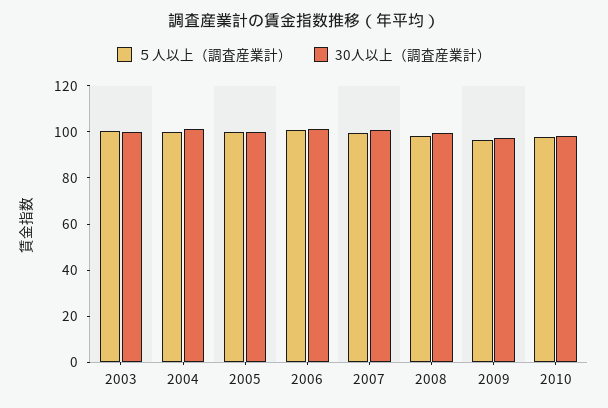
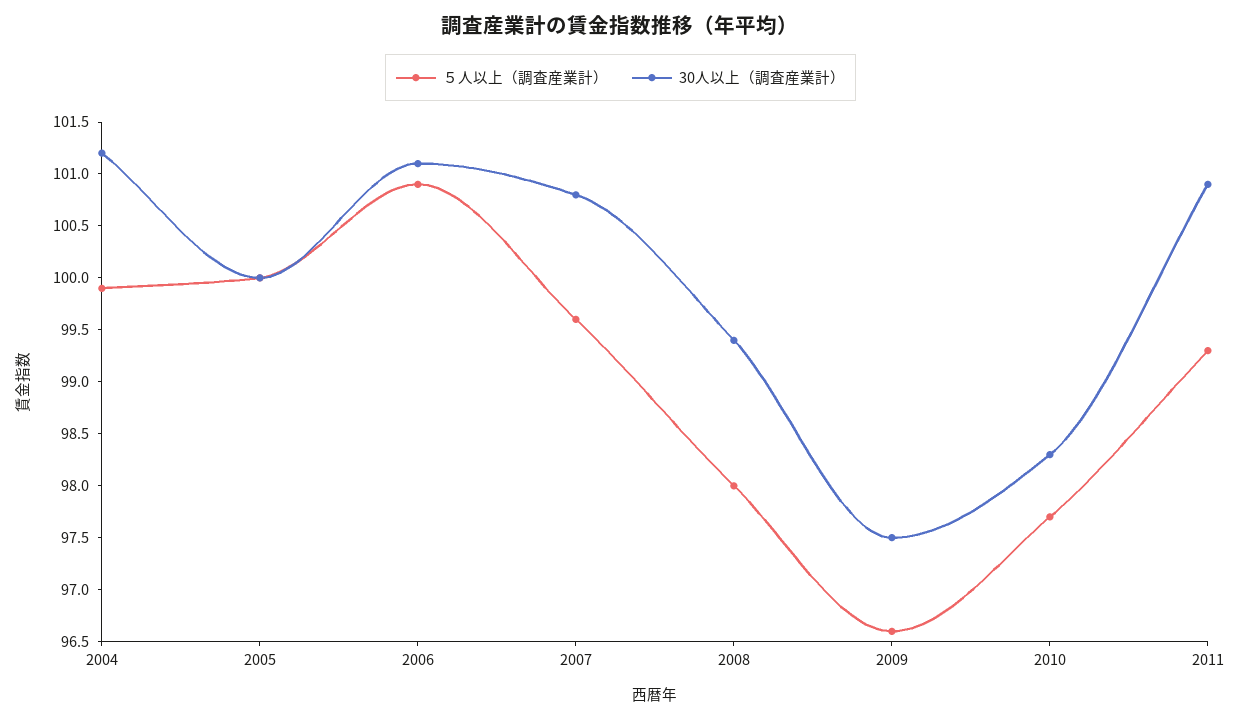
５人以上（調査産業計）, 2003: 100 -> none
30人以上（調査産業計）, 2003: 100 -> none
５人以上（調査産業計）, 2011: none -> 99.3
30人以上（調査産業計）, 2011: none -> 100.9

